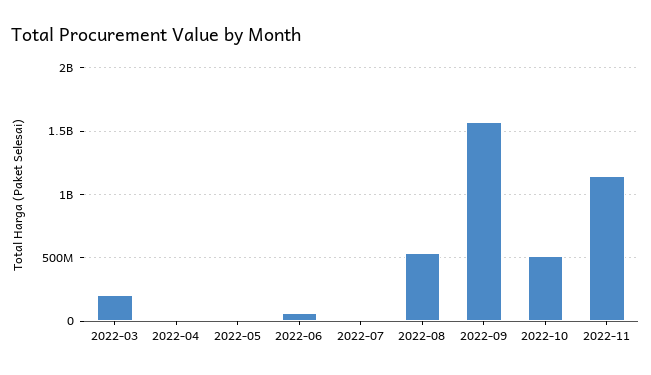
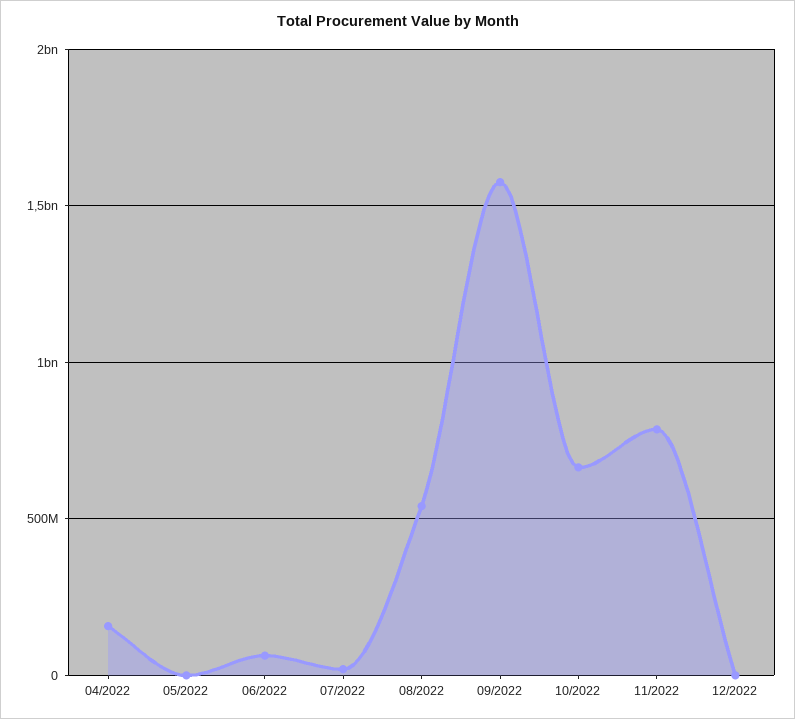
2022-03: 200000000 -> none
2022-04: 0 -> 150000000
2022-10: 500000000 -> 650000000
2022-11: 1150000000 -> 800000000
12/2022: none -> 0

